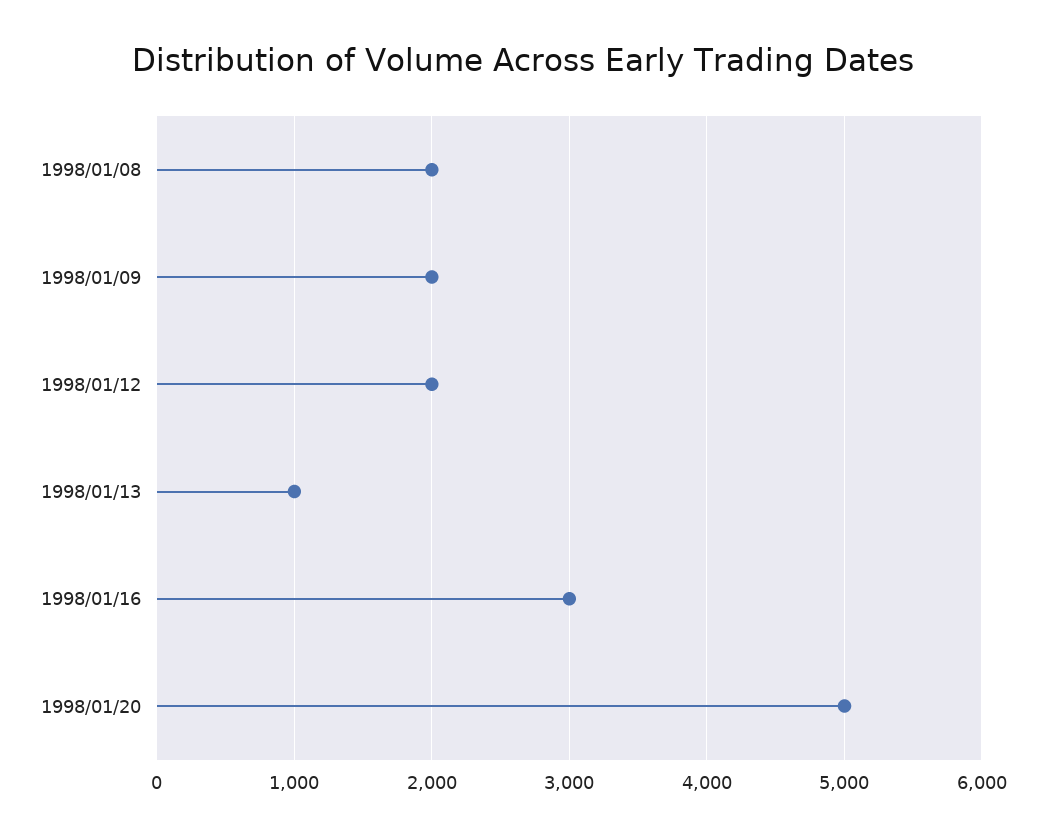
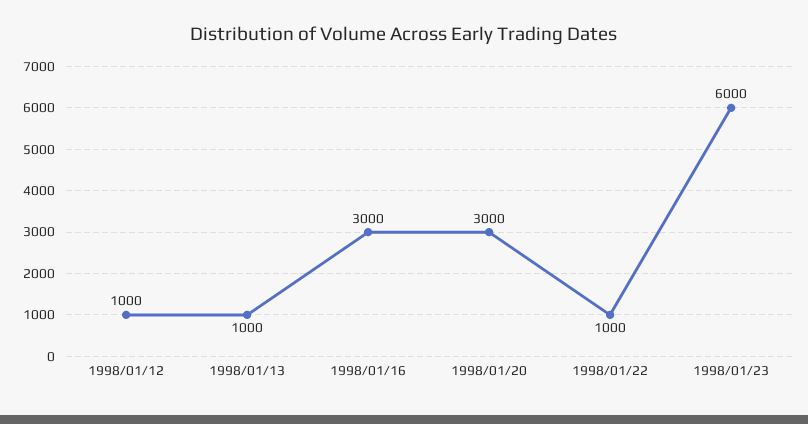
1998/01/08: 2000 -> none
1998/01/09: 2000 -> none
1998/01/12: 2000 -> 1000
1998/01/20: 5000 -> 3000
1998/01/22: none -> 1000
1998/01/23: none -> 6000

